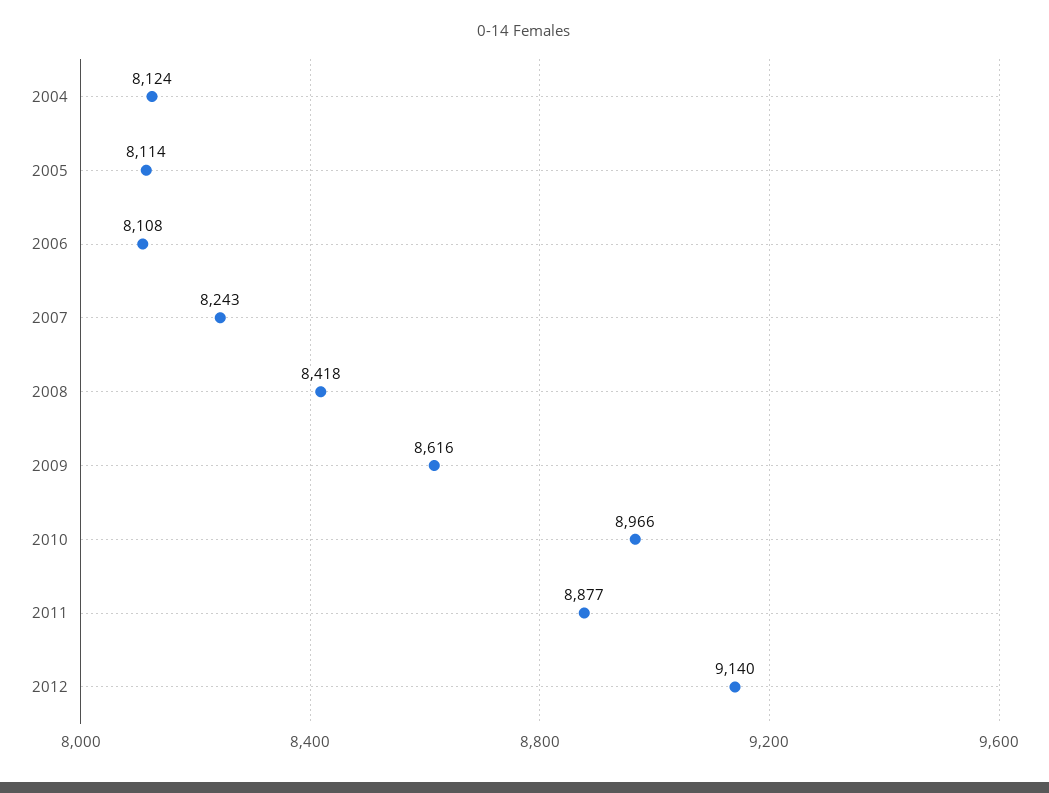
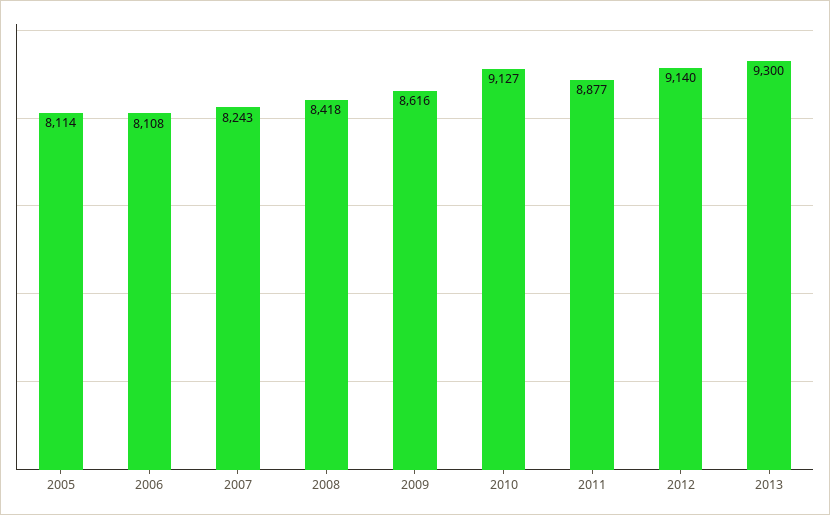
2004: 8124 -> none
2010: 8966 -> 9127
2013: none -> 9300

